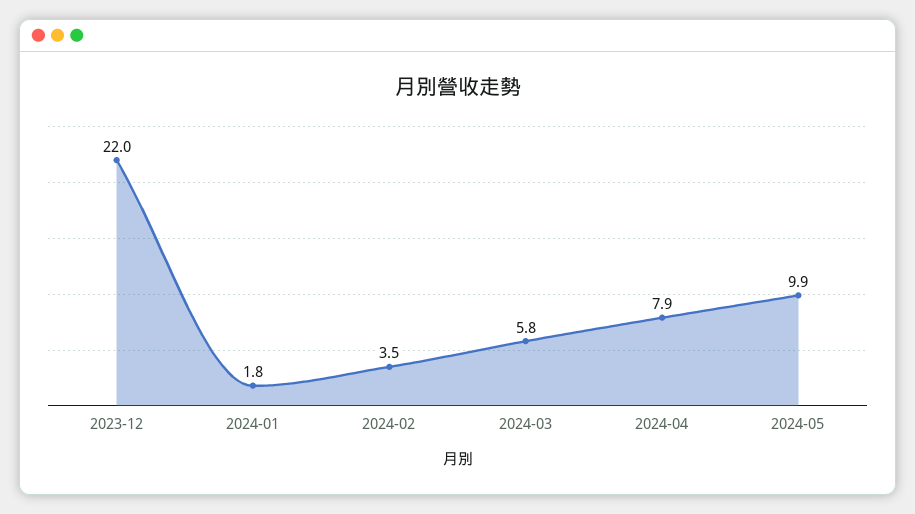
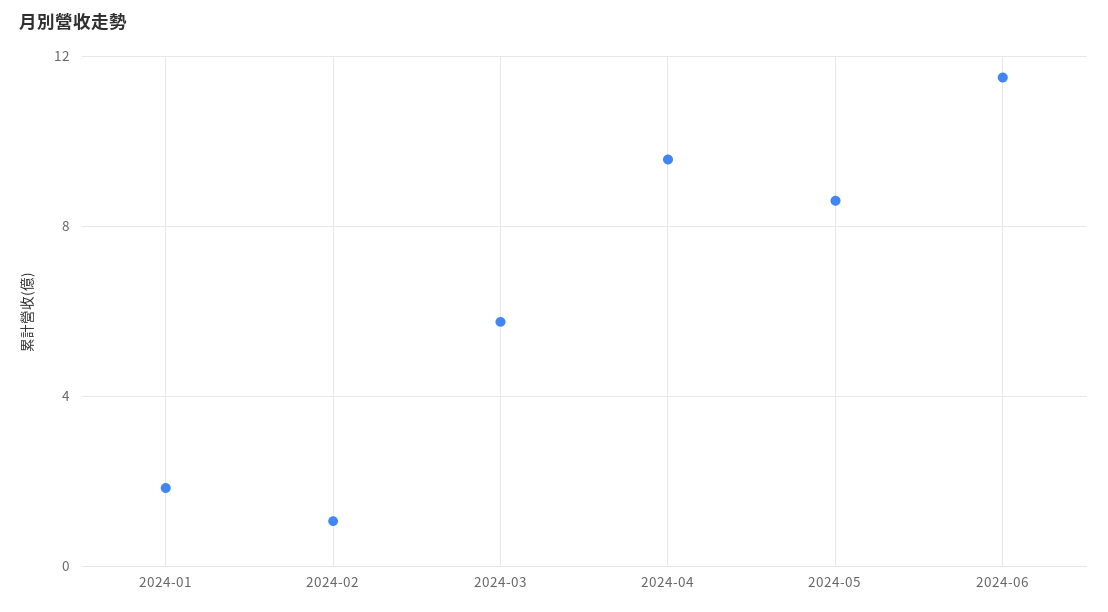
2023-12: 22 -> none
2024-02: 3.5 -> 1
2024-04: 7.9 -> 9.5
2024-05: 9.9 -> 8.5
2024-06: none -> 11.5

